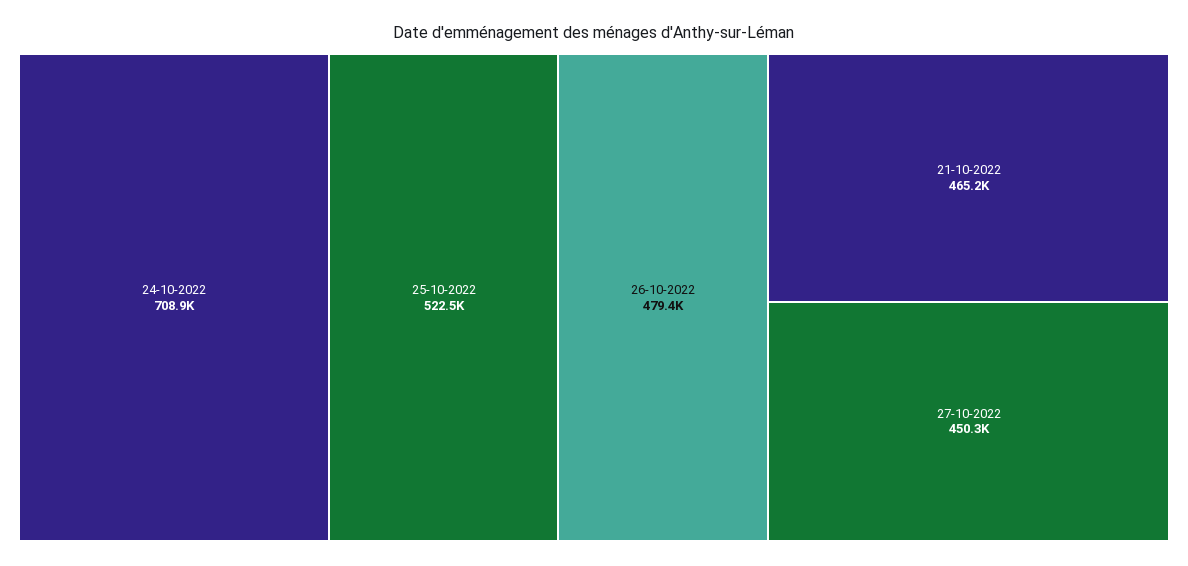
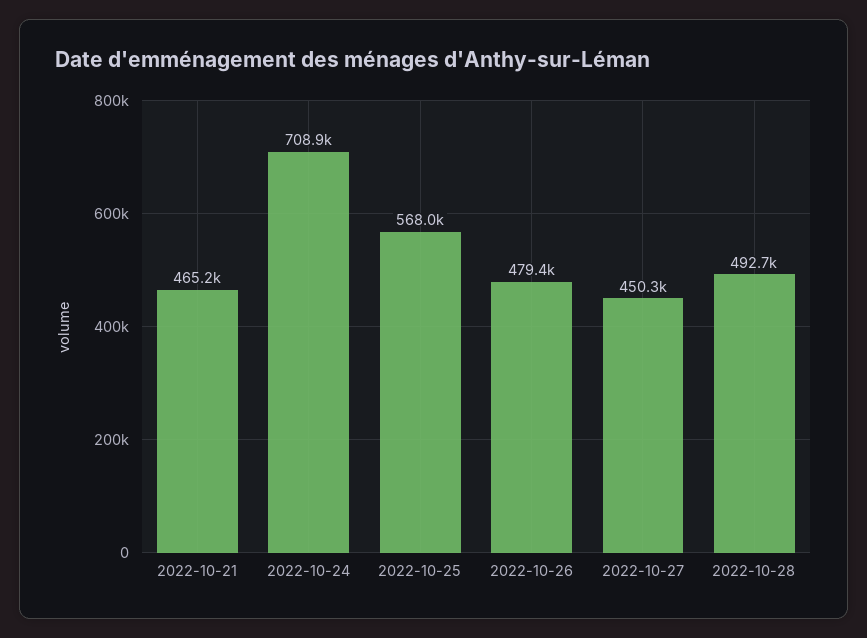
25-10-2022: 522500 -> 568000
2022-10-28: none -> 492700

